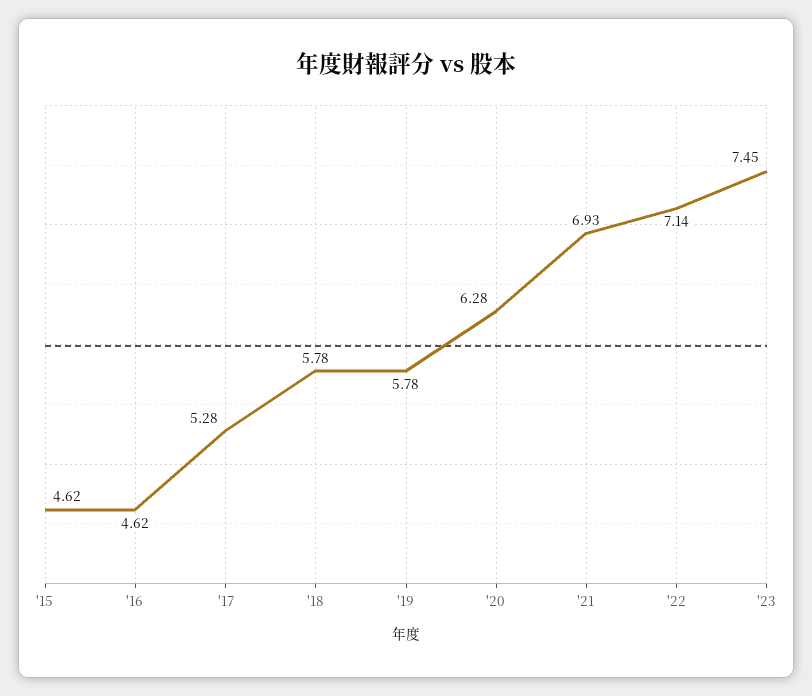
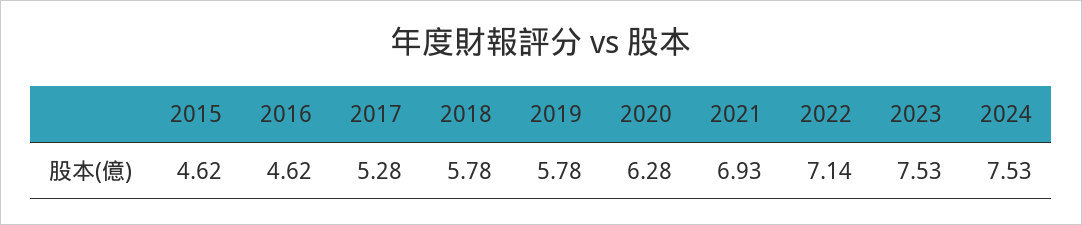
'23: 7.45 -> 7.53
2024: none -> 7.53

